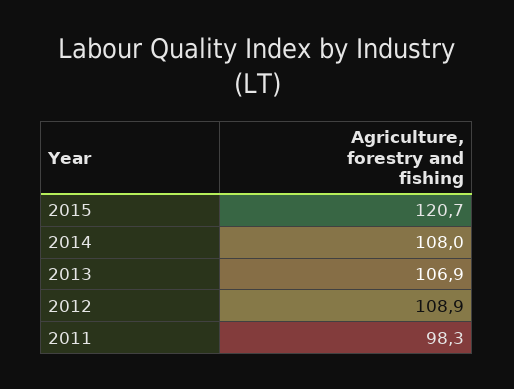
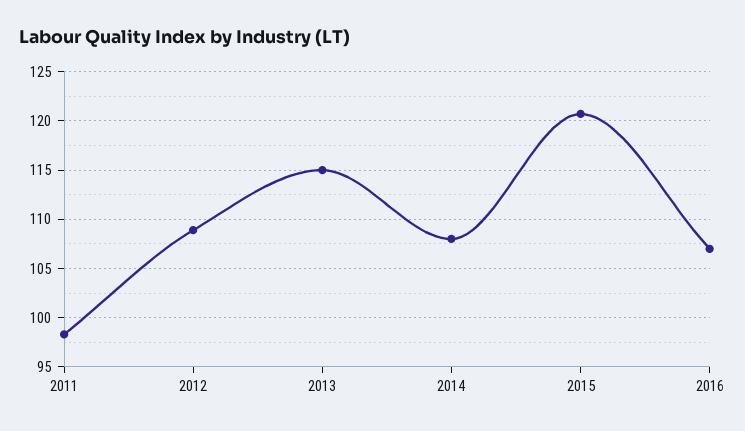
2013: 106.9 -> 115
2016: none -> 107

